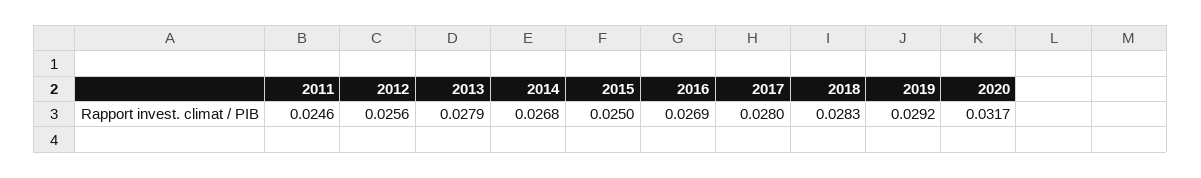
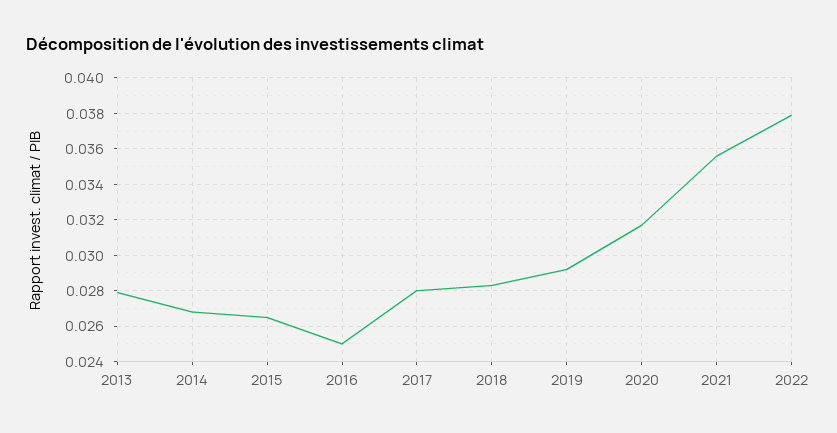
2011: 0.0246 -> none
2012: 0.0256 -> none
2015: 0.025 -> 0.0265
2016: 0.0269 -> 0.025
2021: none -> 0.0355
2022: none -> 0.038

